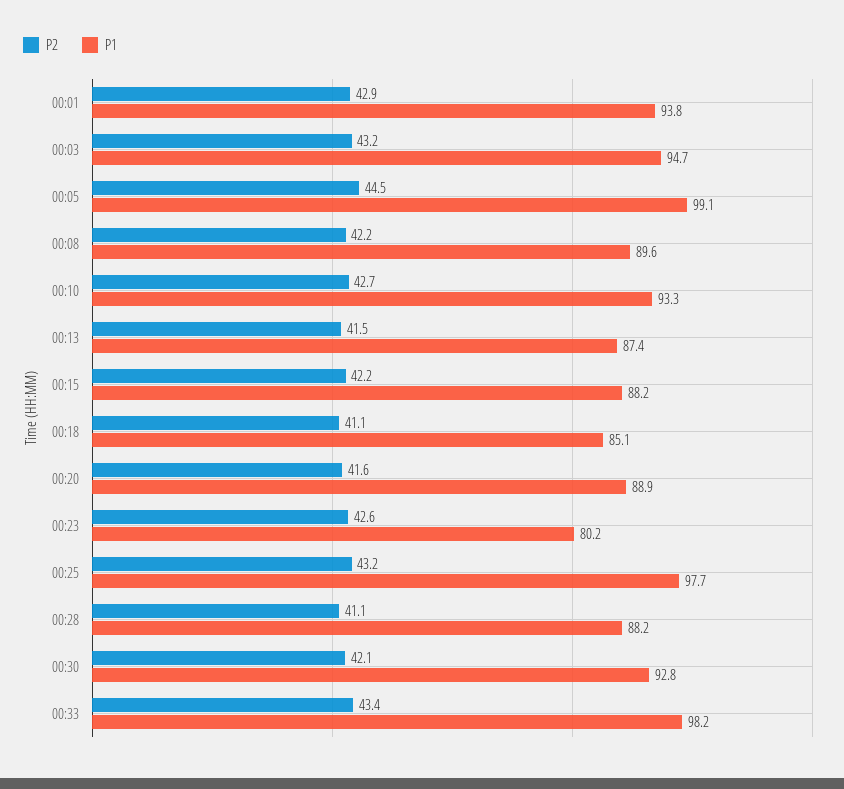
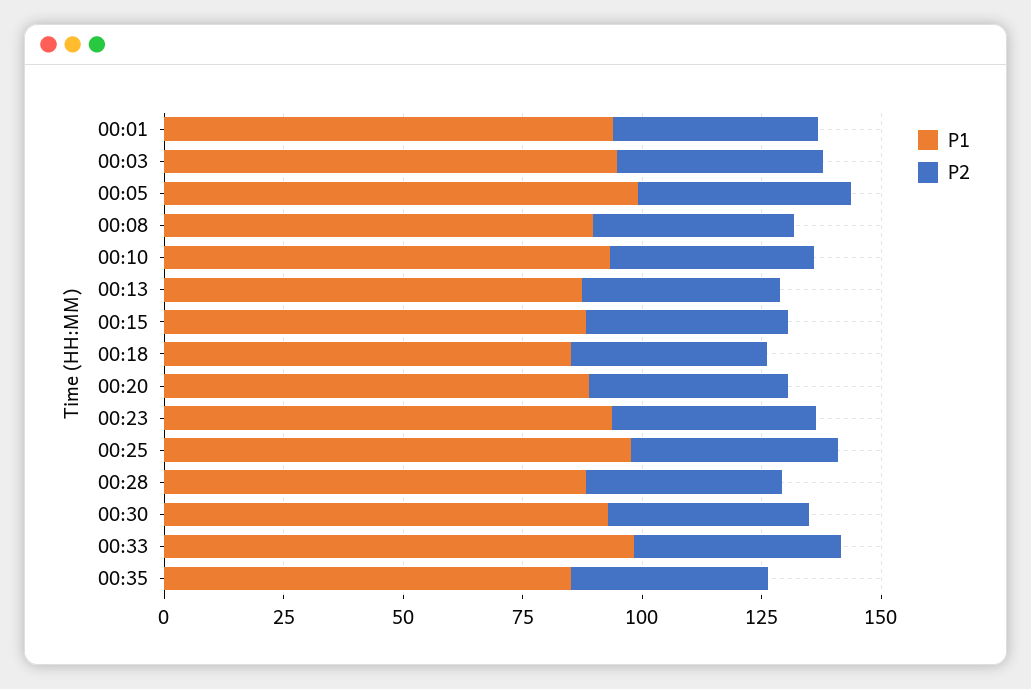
P1, 00:23: 80.2 -> 95
P1, 00:35: none -> 85
P2, 00:35: none -> 40

